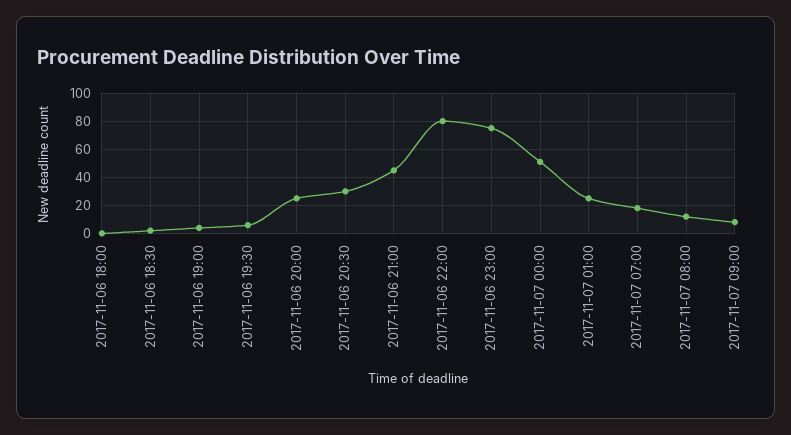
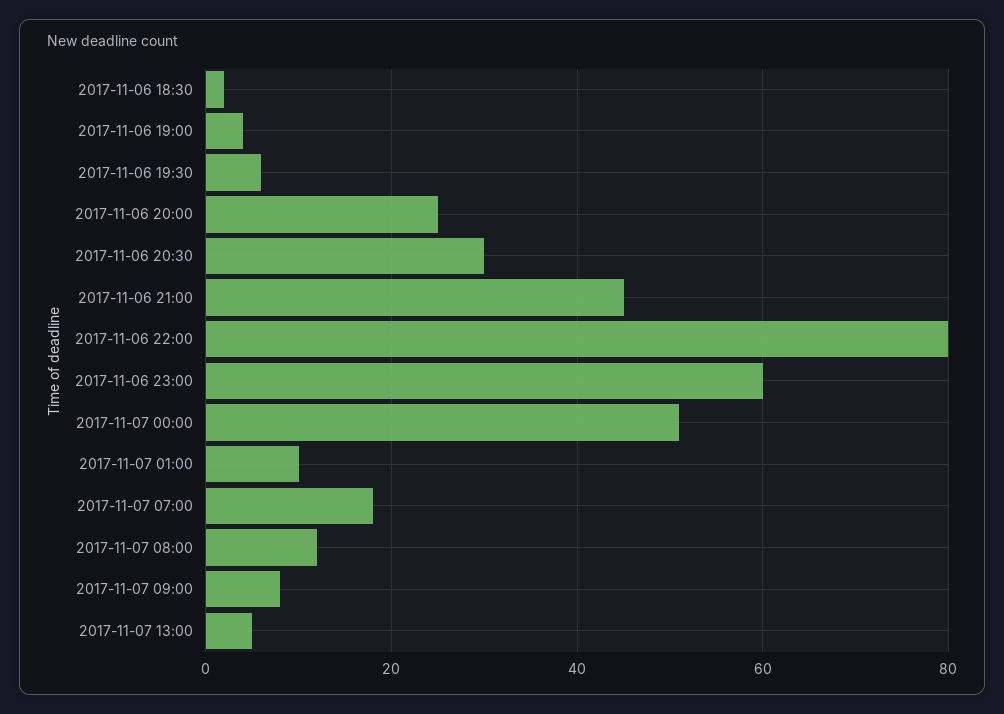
2017-11-06 18:00: 0 -> none
2017-11-06 23:00: 75 -> 60
2017-11-07 01:00: 25 -> 10
2017-11-07 13:00: none -> 5

